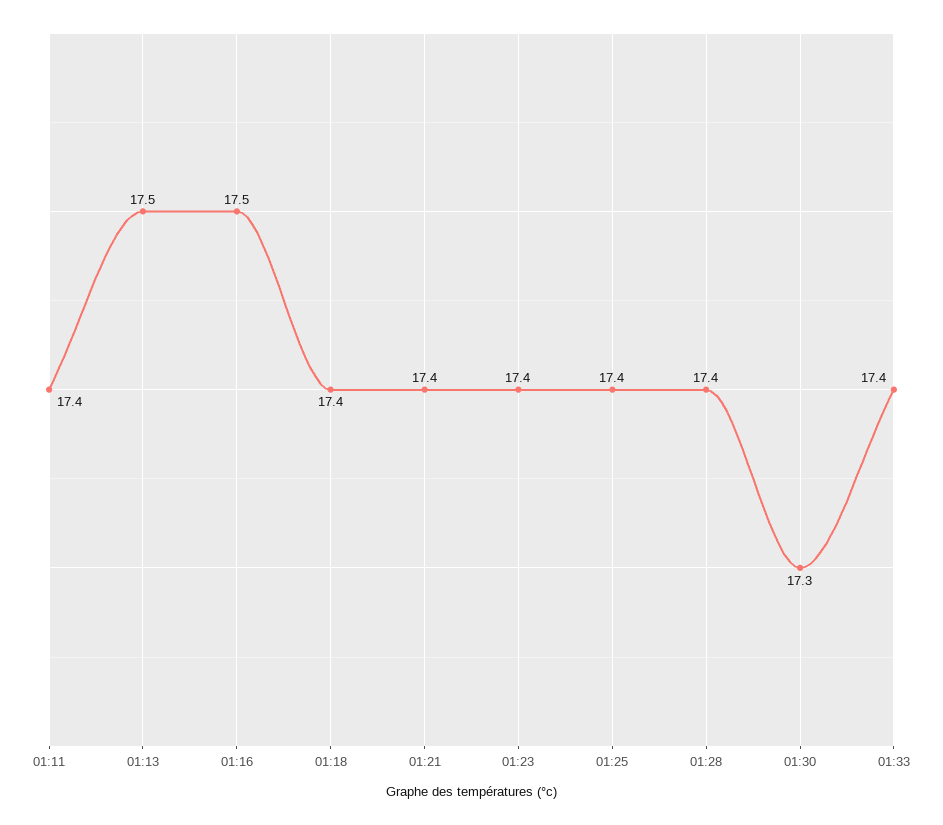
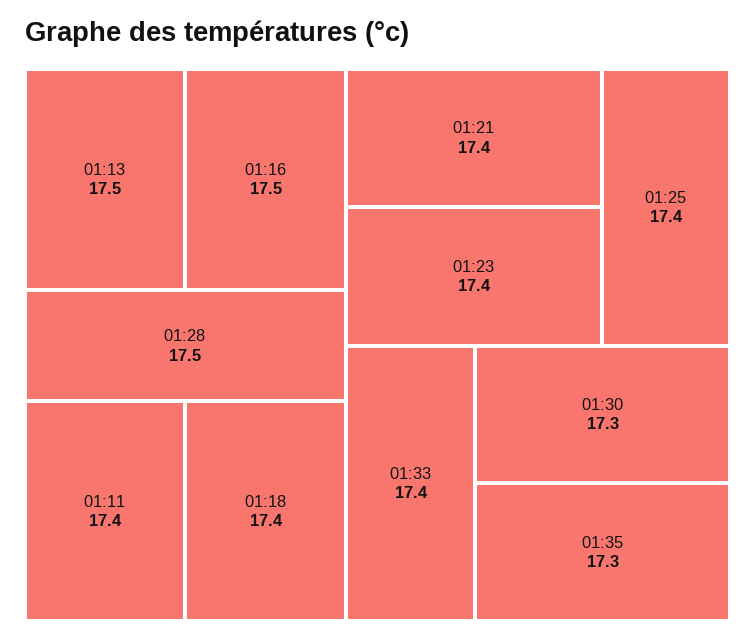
01:28: 17.4 -> 17.5
01:35: none -> 17.3

